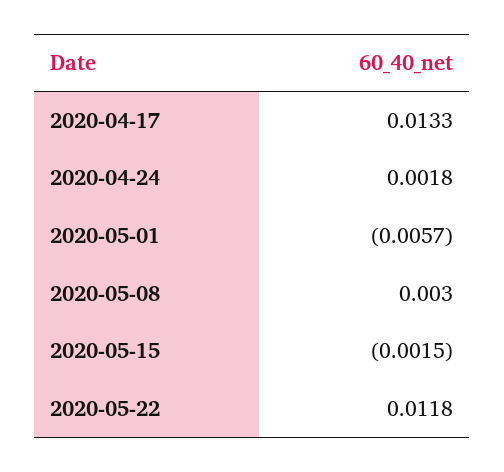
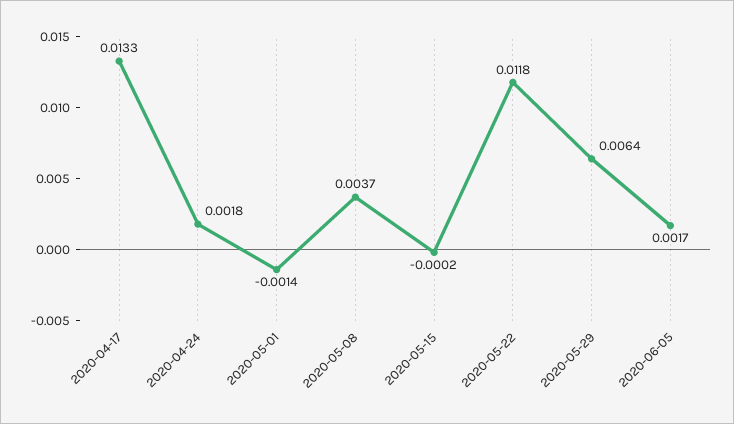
2020-05-01: -0.0057 -> -0.0014
2020-05-08: 0.003 -> 0.0037
2020-05-15: -0.0015 -> -0.0002
2020-05-29: none -> 0.0064
2020-06-05: none -> 0.0017

